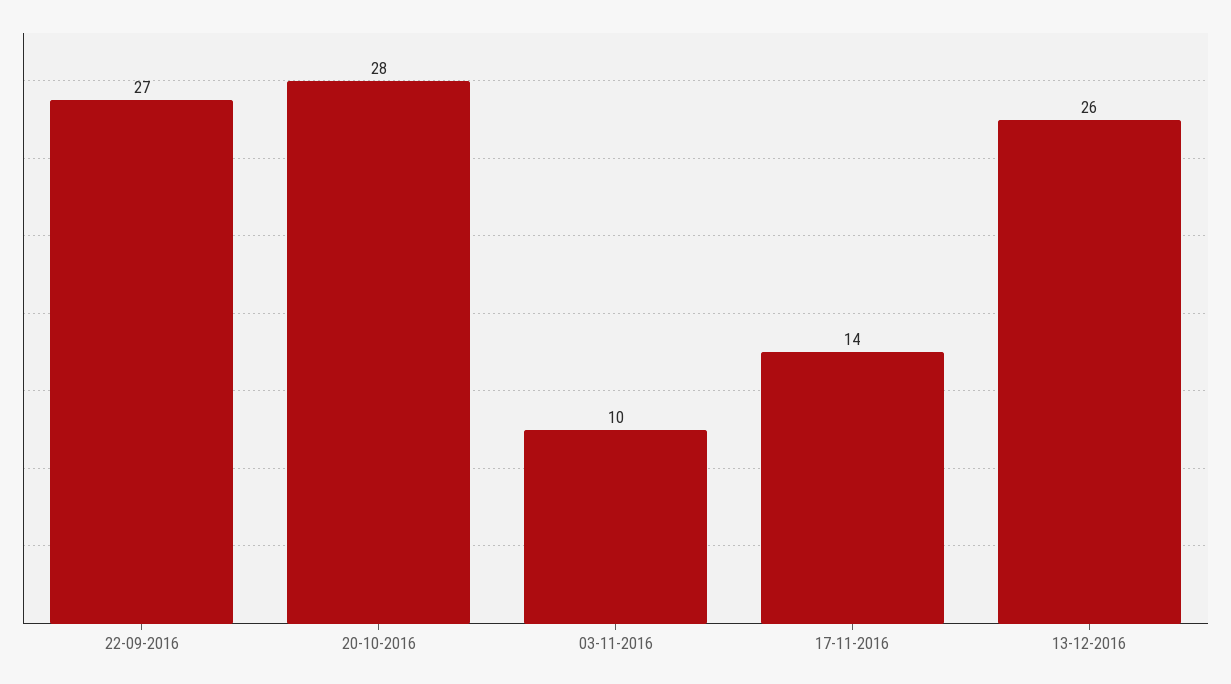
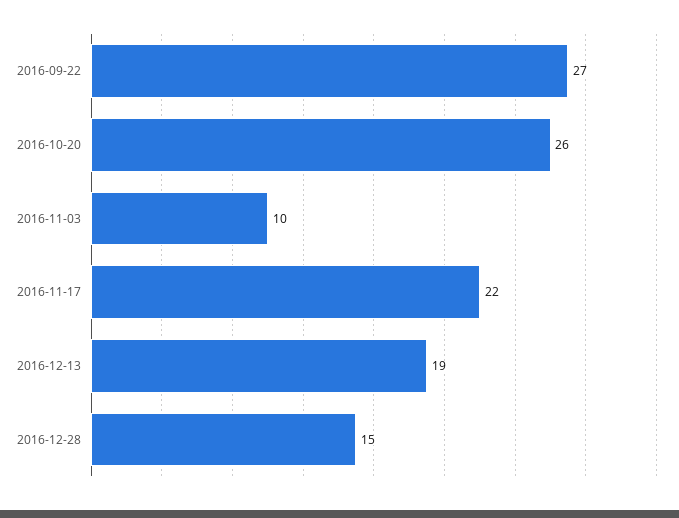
20-10-2016: 28 -> 26
17-11-2016: 14 -> 22
13-12-2016: 26 -> 19
2016-12-28: none -> 15

